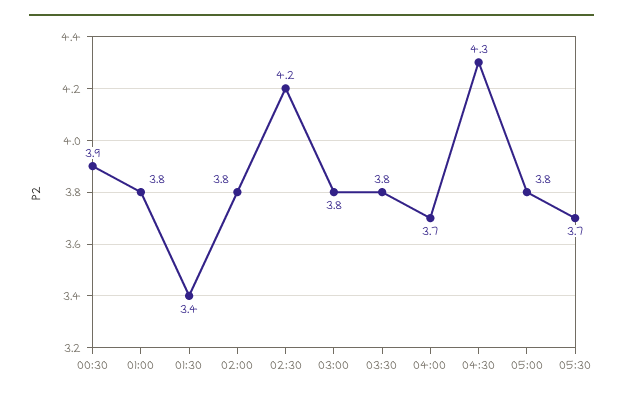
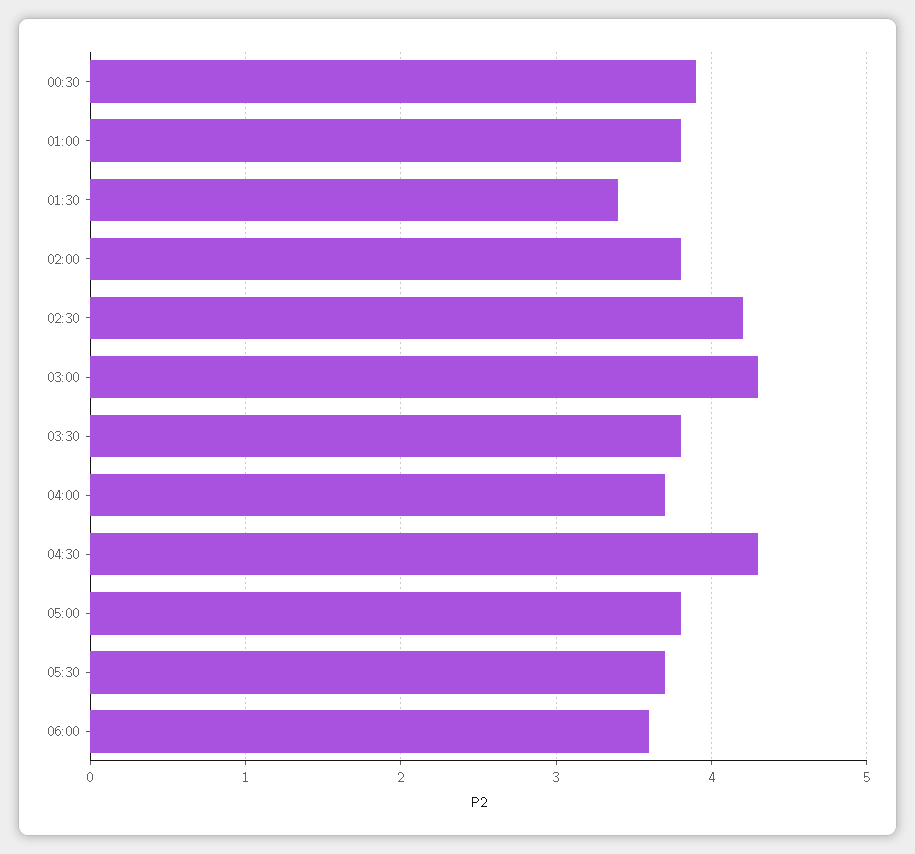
03:00: 3.8 -> 4.3
06:00: none -> 3.6

